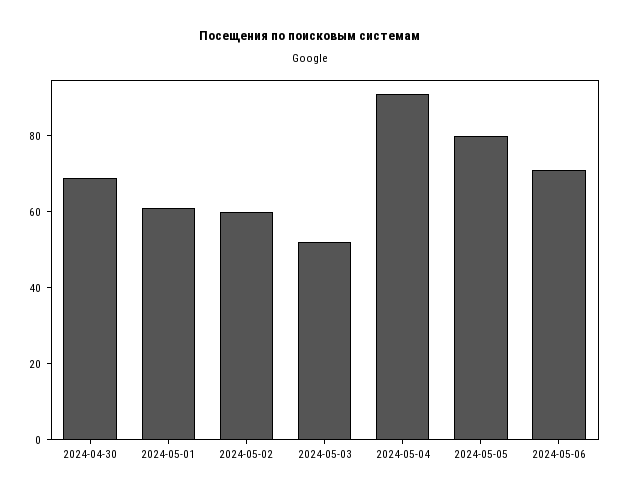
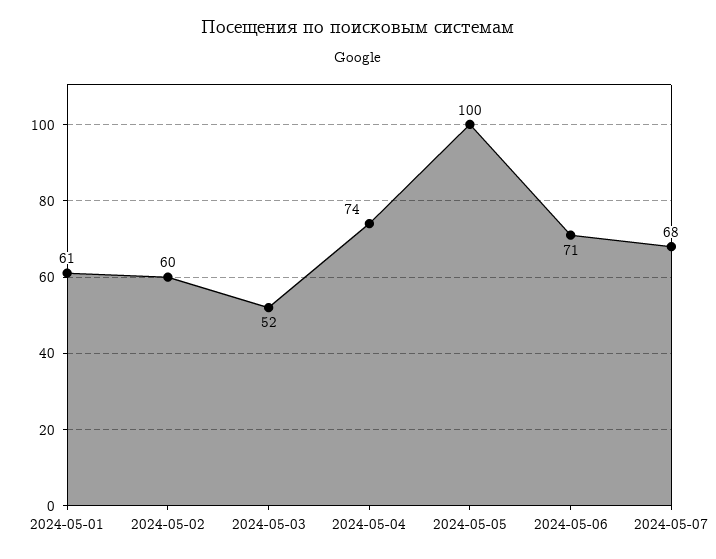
2024-04-30: 70 -> none
2024-05-04: 90 -> 74
2024-05-05: 80 -> 100
2024-05-07: none -> 68

